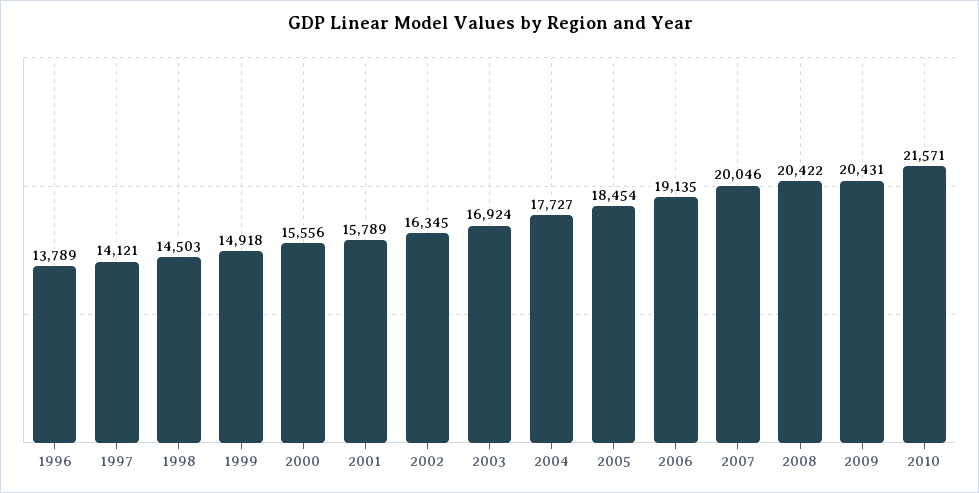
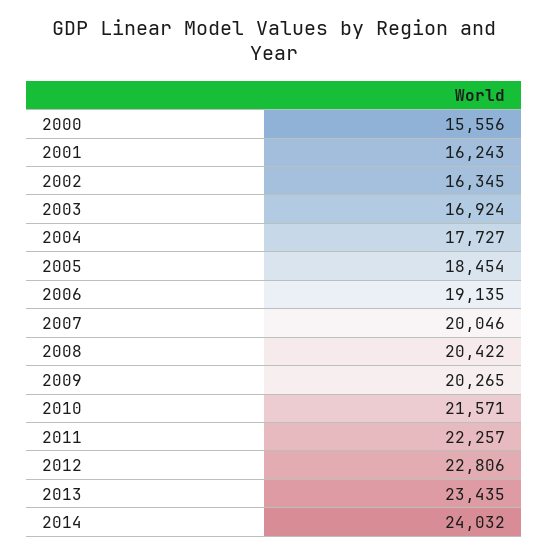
1996: 13789 -> none
1997: 14121 -> none
1998: 14503 -> none
1999: 14918 -> none
2001: 15789 -> 16243
2009: 20431 -> 20265
2011: none -> 22257
2012: none -> 22806
2013: none -> 23435
2014: none -> 24032

